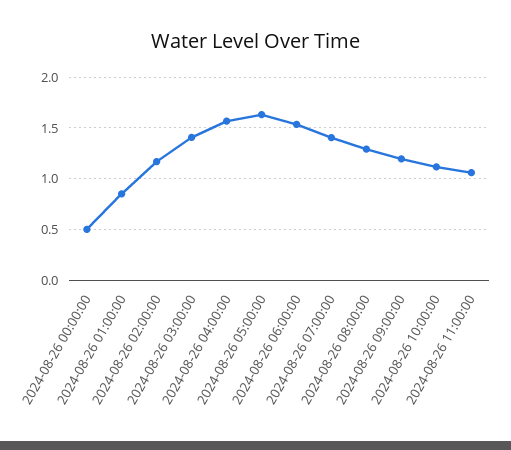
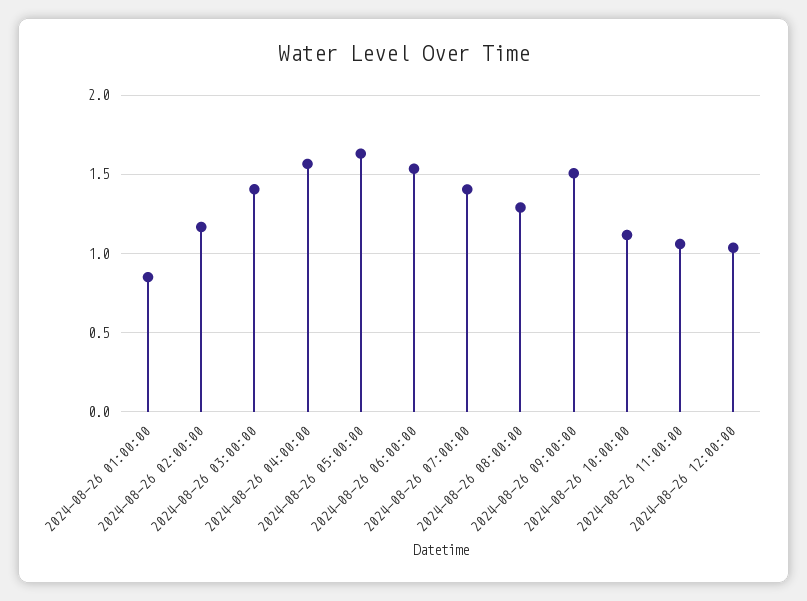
2024-08-26 00:00:00: 0.5 -> none
2024-08-26 09:00:00: 1.2 -> 1.5
2024-08-26 12:00:00: none -> 1.05

